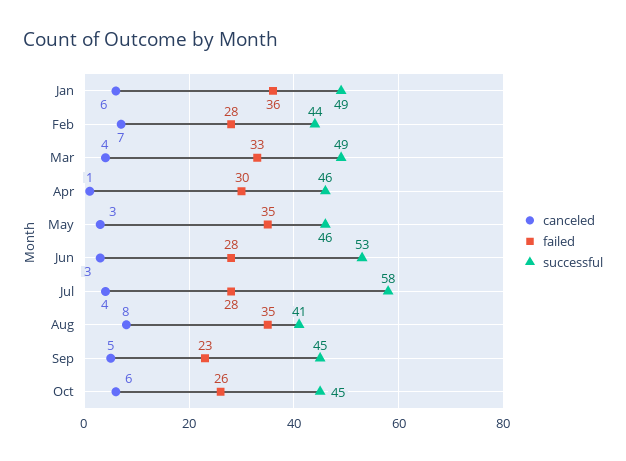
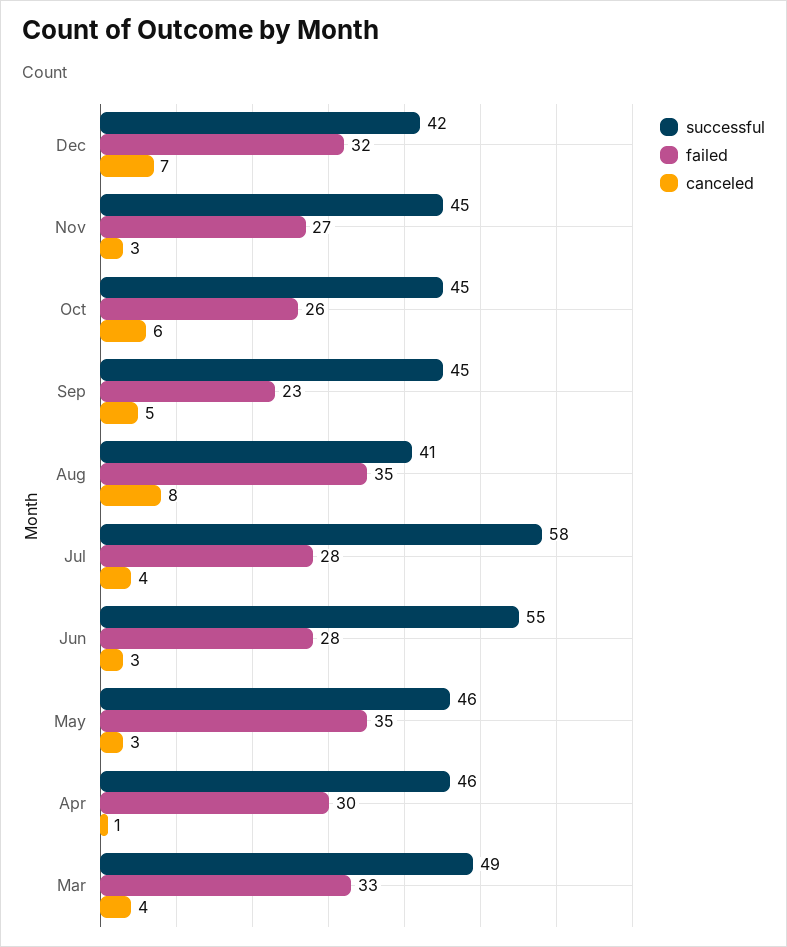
canceled, Jan: 6 -> none
failed, Jan: 36 -> none
successful, Jan: 49 -> none
canceled, Feb: 7 -> none
failed, Feb: 28 -> none
successful, Feb: 44 -> none
successful, Jun: 53 -> 55
successful, Dec: none -> 42
failed, Dec: none -> 32
canceled, Dec: none -> 7
successful, Nov: none -> 45
failed, Nov: none -> 27
canceled, Nov: none -> 3

